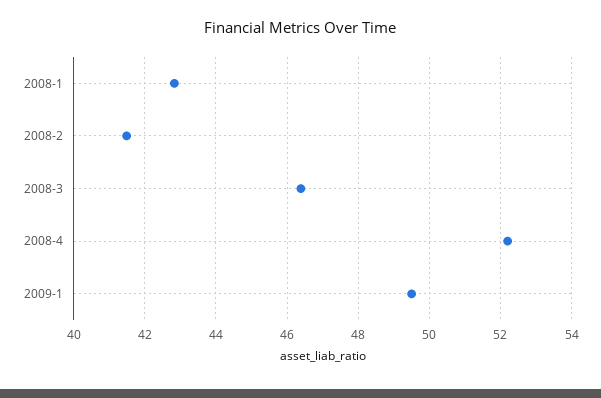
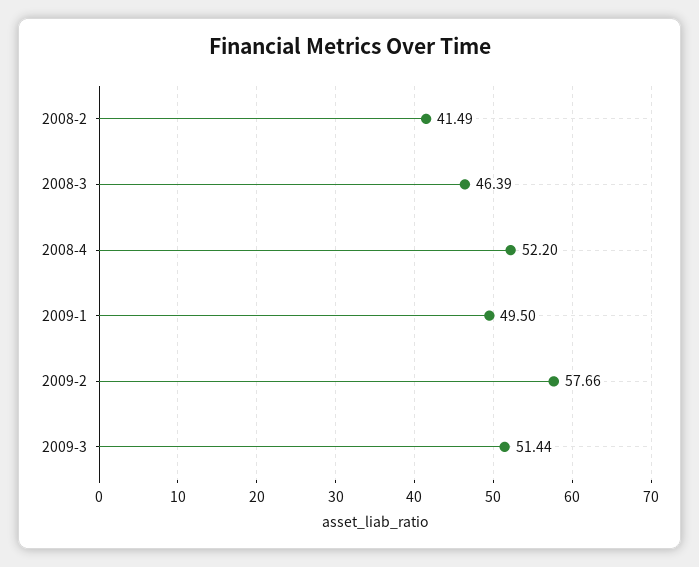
2008-1: 42.8 -> none
2009-2: none -> 57.66
2009-3: none -> 51.44

